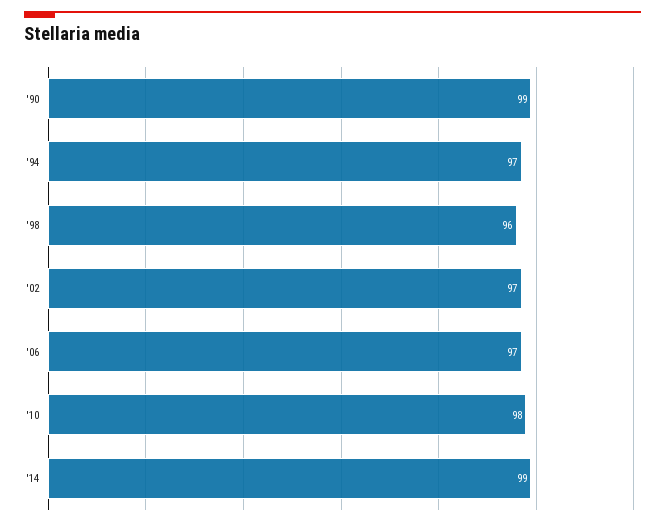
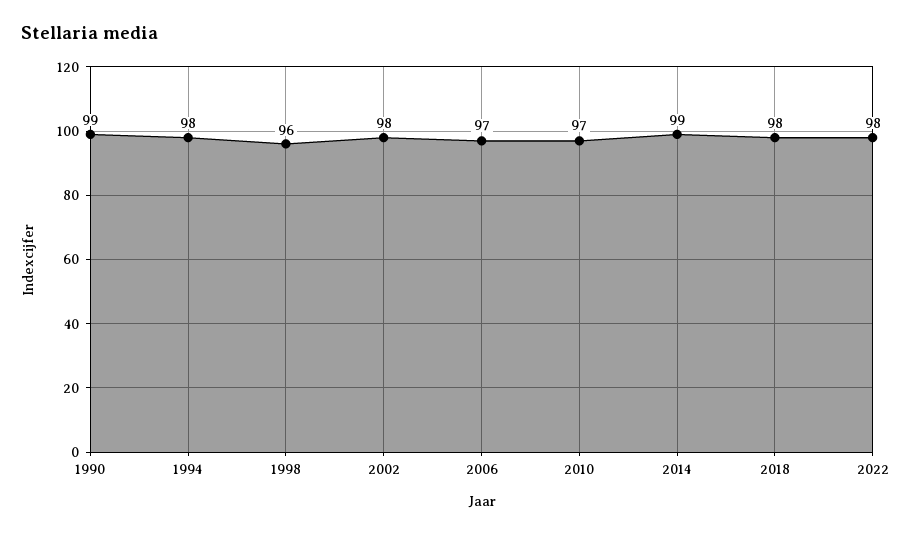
'94: 97 -> 98
'02: 97 -> 98
'10: 98 -> 97
2018: none -> 98
2022: none -> 98

